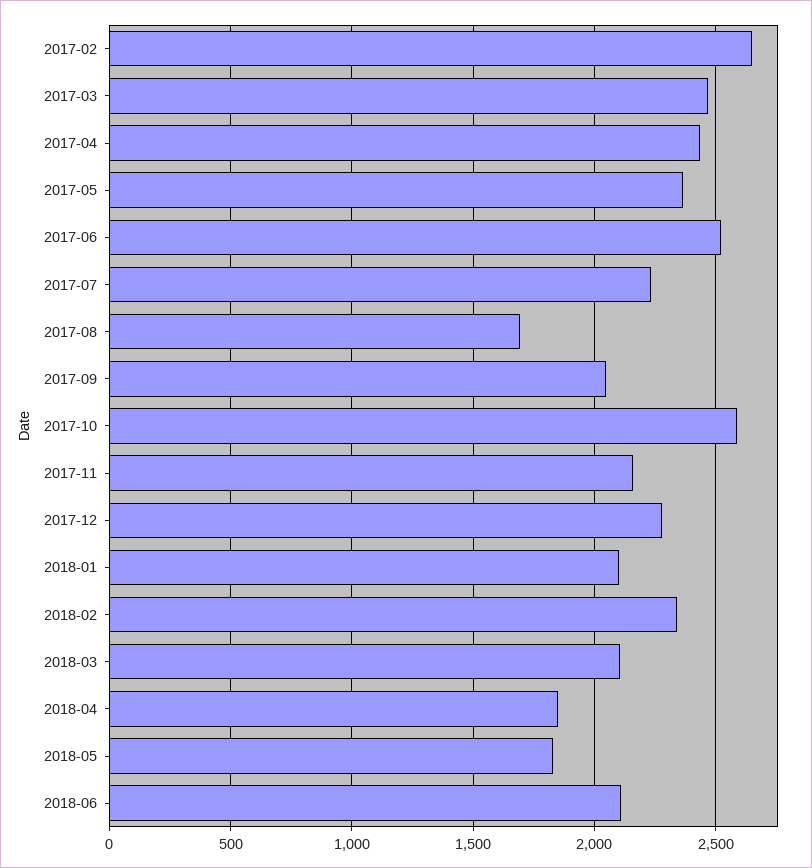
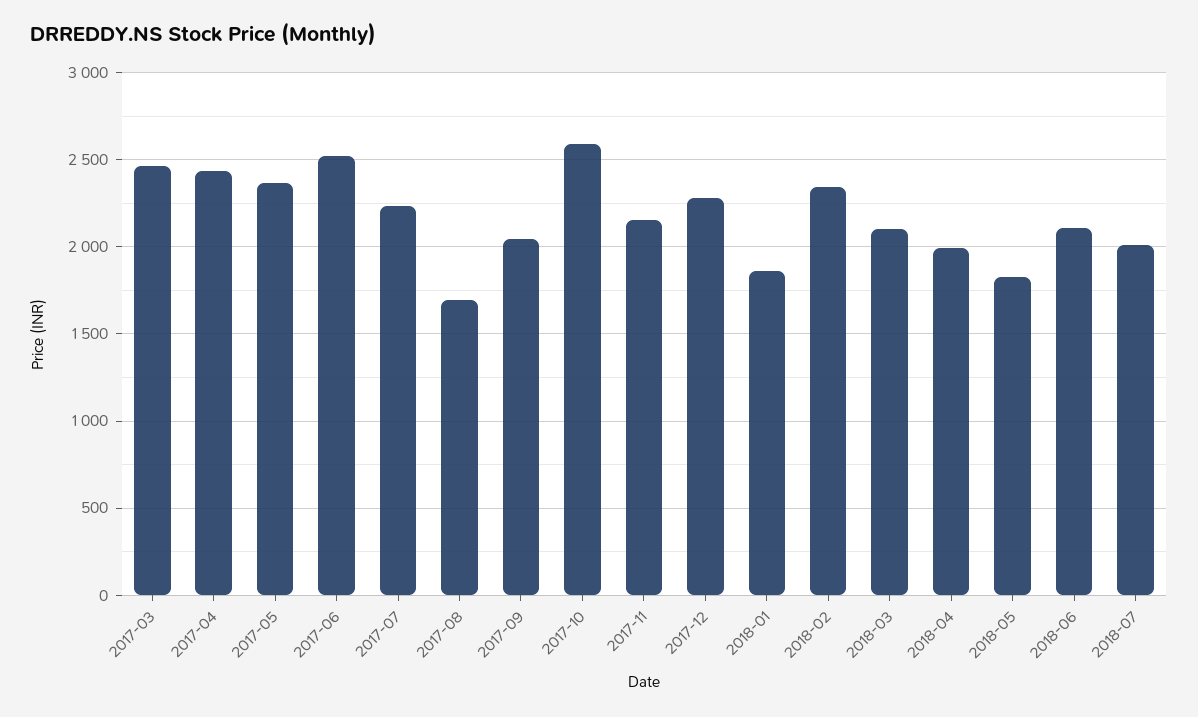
2017-02: 2650 -> none
2018-01: 2100 -> 1850
2018-04: 1850 -> 2000
2018-07: none -> 2000

